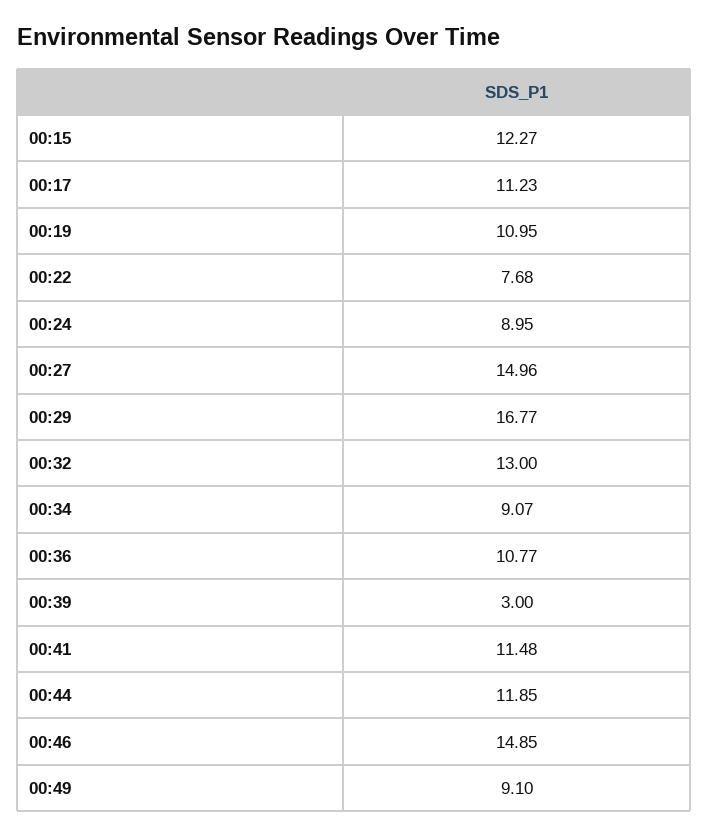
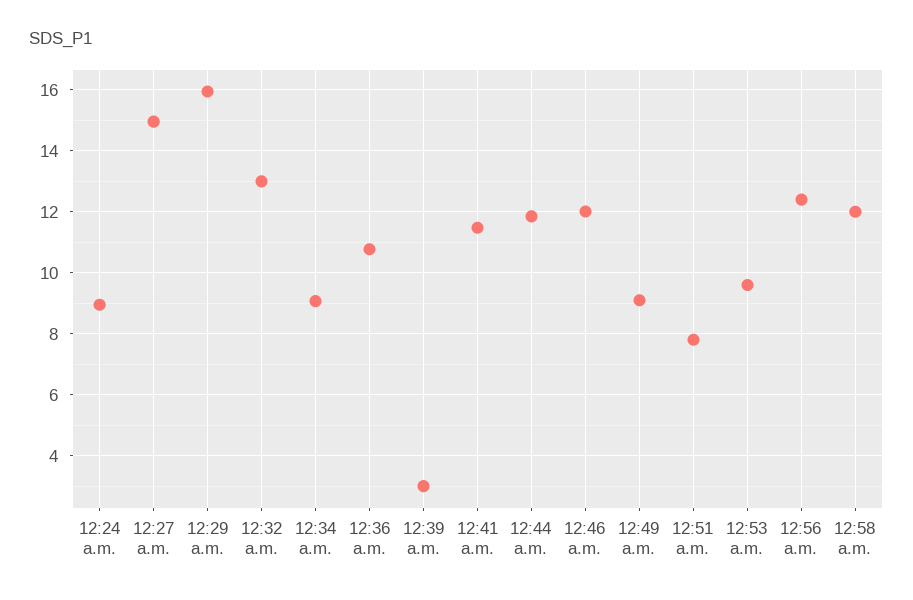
00:15: 12.27 -> none
00:17: 11.23 -> none
00:19: 10.95 -> none
00:22: 7.68 -> none
00:29: 16.77 -> 16
00:46: 14.85 -> 12
12:51 a.m.: none -> 7.8
12:53 a.m.: none -> 9.6
12:56 a.m.: none -> 12.4
12:58 a.m.: none -> 12

